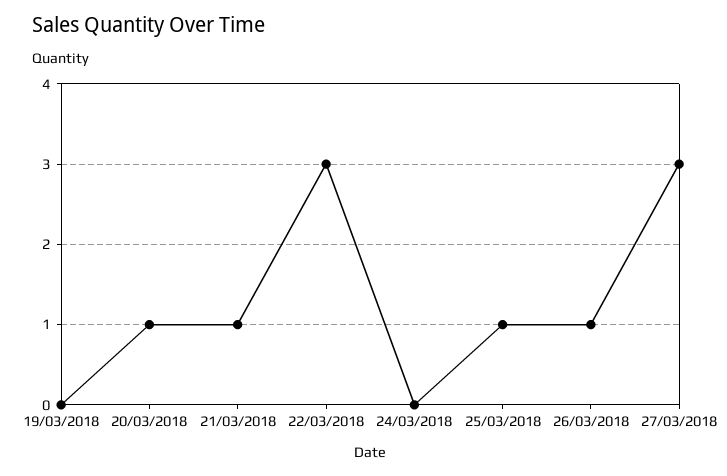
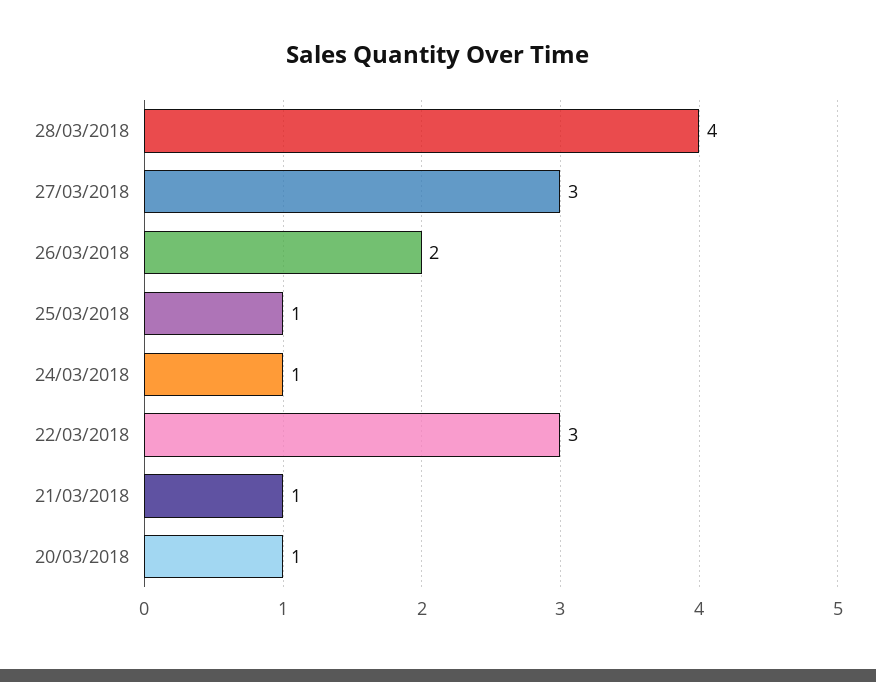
19/03/2018: 0 -> none
24/03/2018: 0 -> 1
26/03/2018: 1 -> 2
28/03/2018: none -> 4

